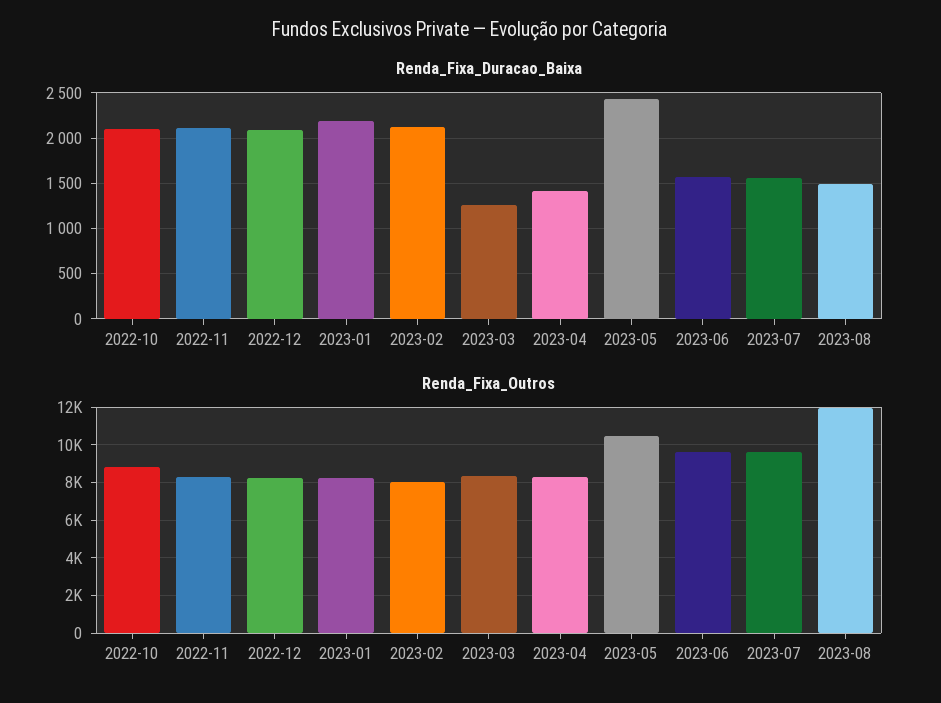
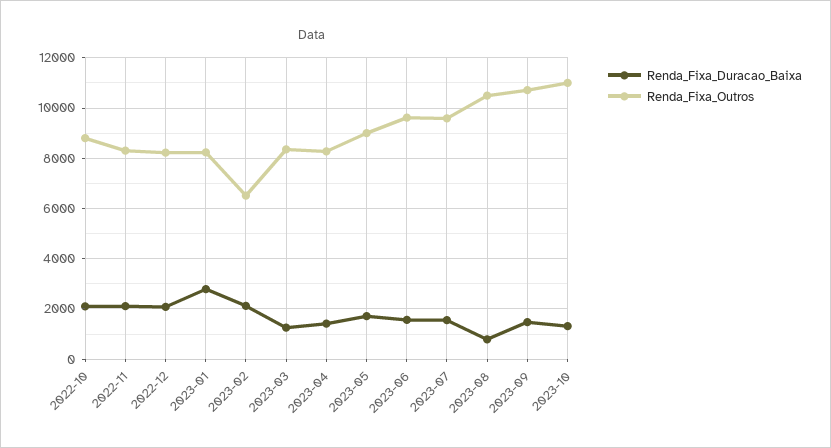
Renda_Fixa_Duracao_Baixa, 2023-01: 2200 -> 2750
Renda_Fixa_Duracao_Baixa, 2023-05: 2400 -> 1750
Renda_Fixa_Duracao_Baixa, 2023-08: 1500 -> 750
Renda_Fixa_Outros, 2023-02: 8000 -> 6500
Renda_Fixa_Outros, 2023-05: 10500 -> 9000
Renda_Fixa_Outros, 2023-08: 12000 -> 10500
Renda_Fixa_Duracao_Baixa, 2023-09: none -> 1500
Renda_Fixa_Outros, 2023-09: none -> 10750
Renda_Fixa_Duracao_Baixa, 2023-10: none -> 1250
Renda_Fixa_Outros, 2023-10: none -> 11000

